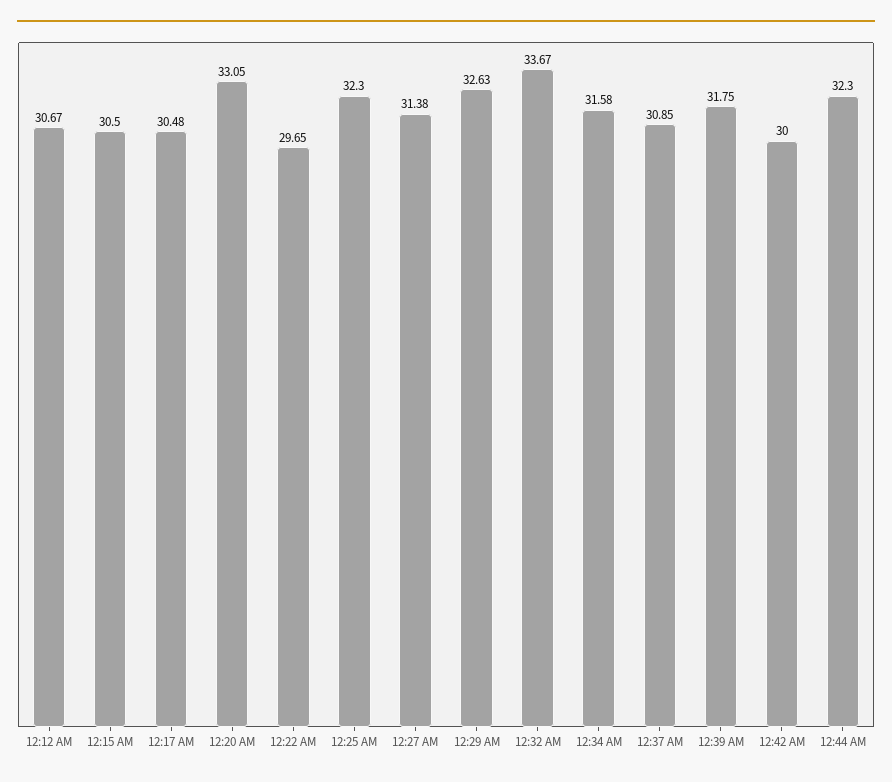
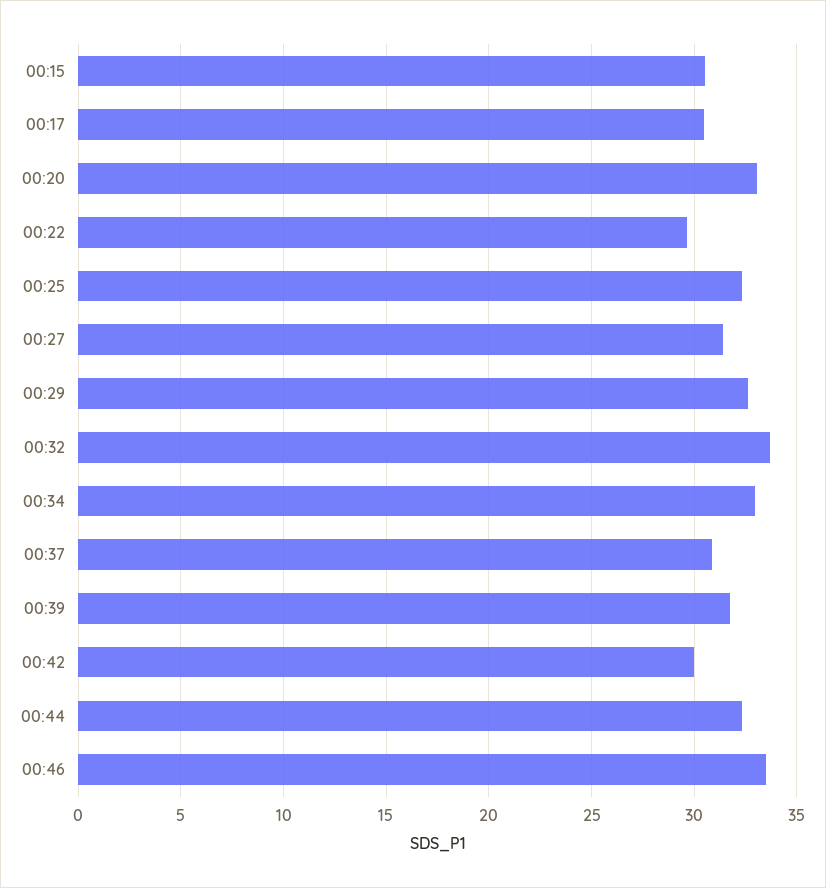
12:12 AM: 30.67 -> none
12:34 AM: 31.58 -> 33
00:46: none -> 33.5

